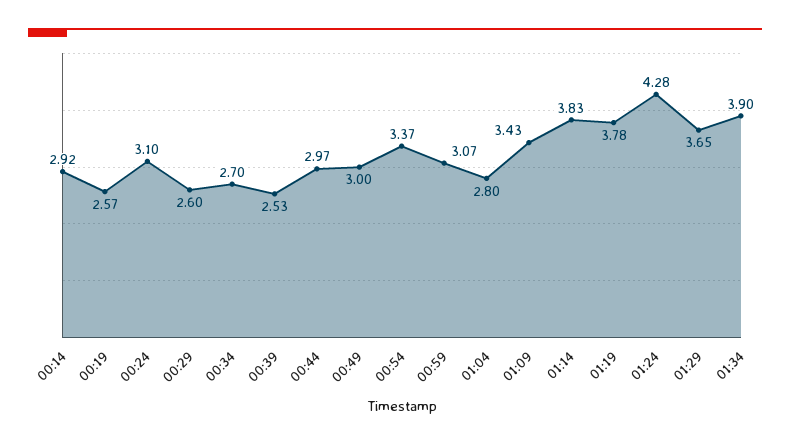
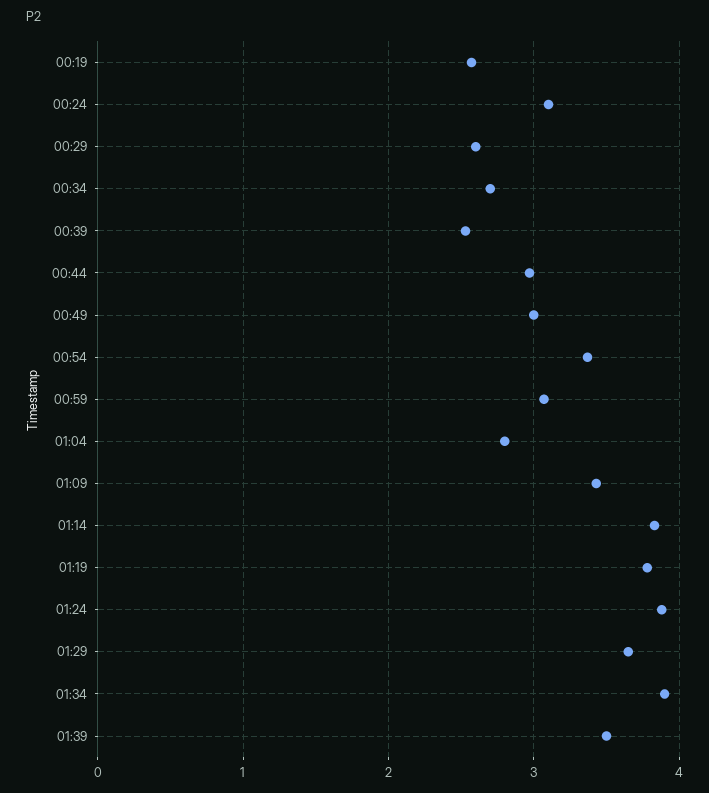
00:14: 2.92 -> none
01:24: 4.28 -> 3.9
01:39: none -> 3.5

